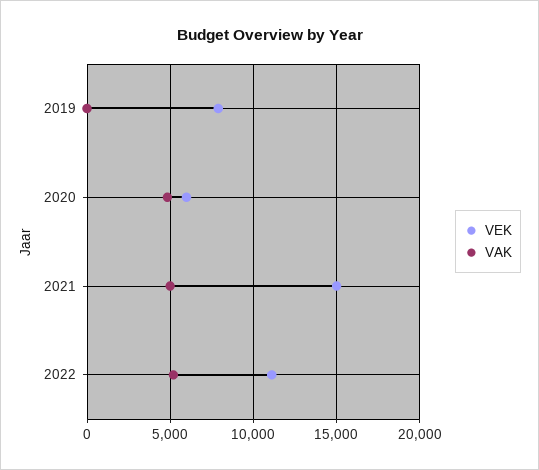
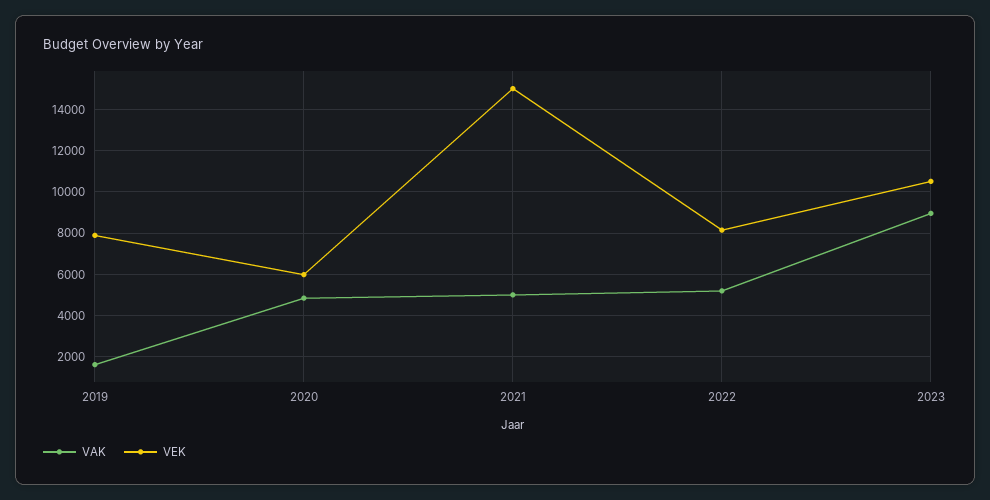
VAK, 2019: 0 -> 1500
VEK, 2022: 11000 -> 8000
VAK, 2023: none -> 9000
VEK, 2023: none -> 10500

